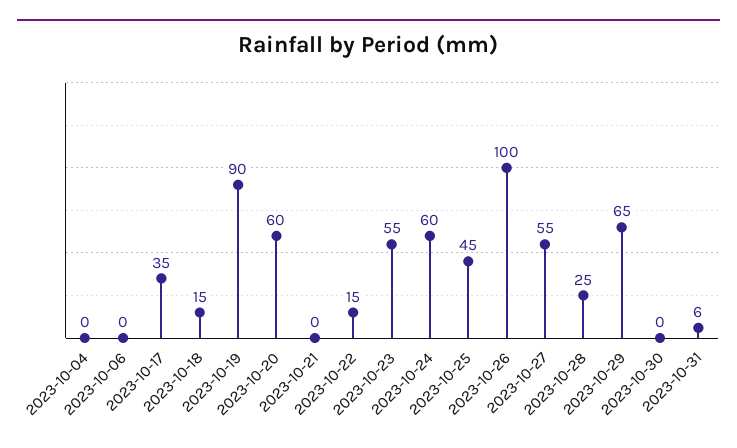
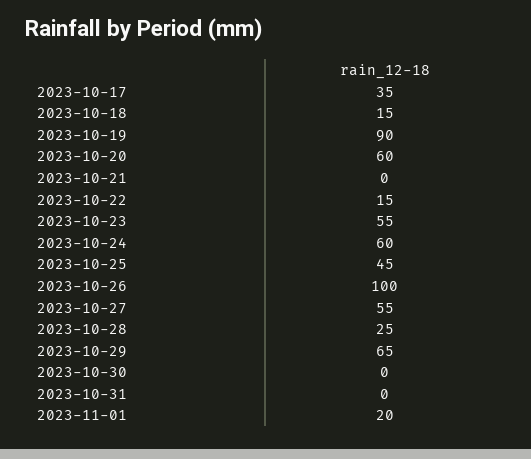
2023-10-04: 0 -> none
2023-10-06: 0 -> none
2023-10-31: 6 -> 0
2023-11-01: none -> 20

